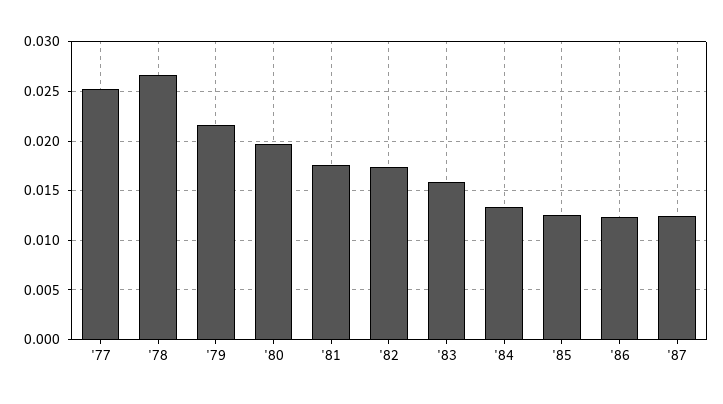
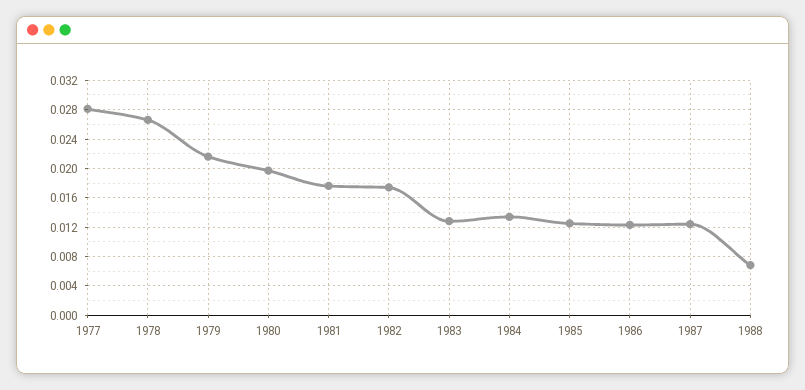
'77: 0.025 -> 0.028
'83: 0.016 -> 0.013
1988: none -> 0.007

